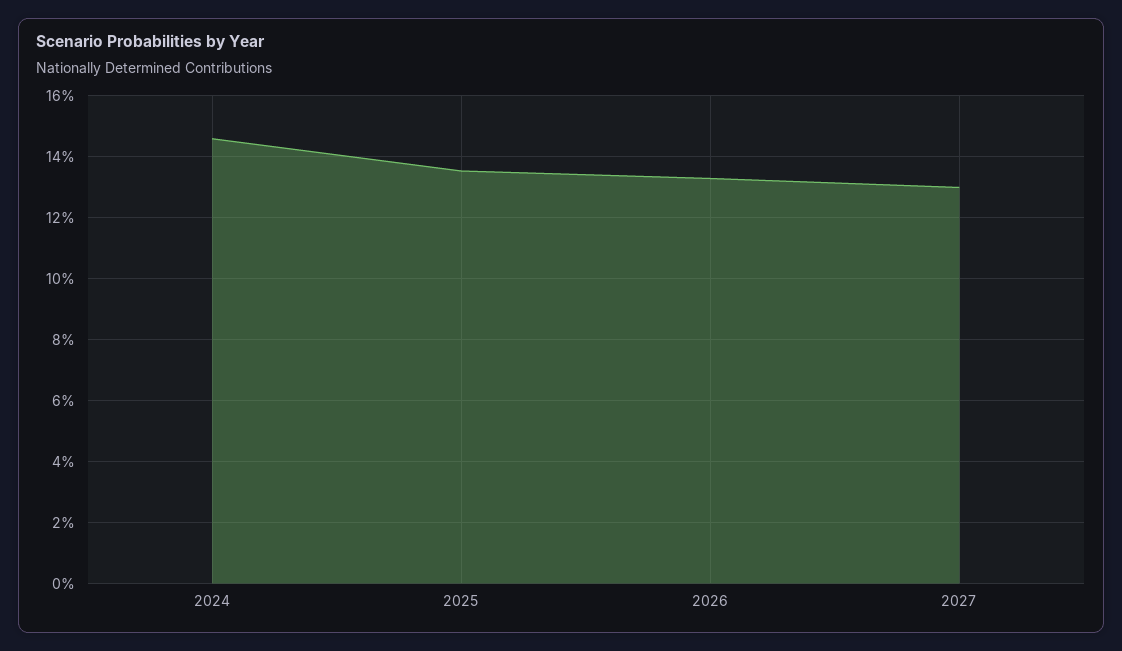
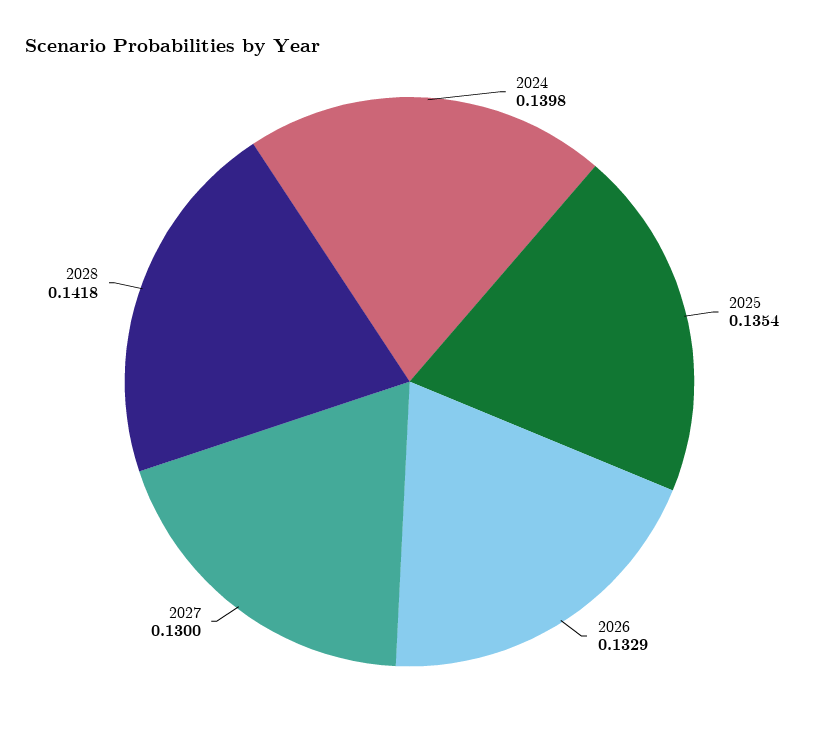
2024: 0.146 -> 0.1398
2028: none -> 0.1418

